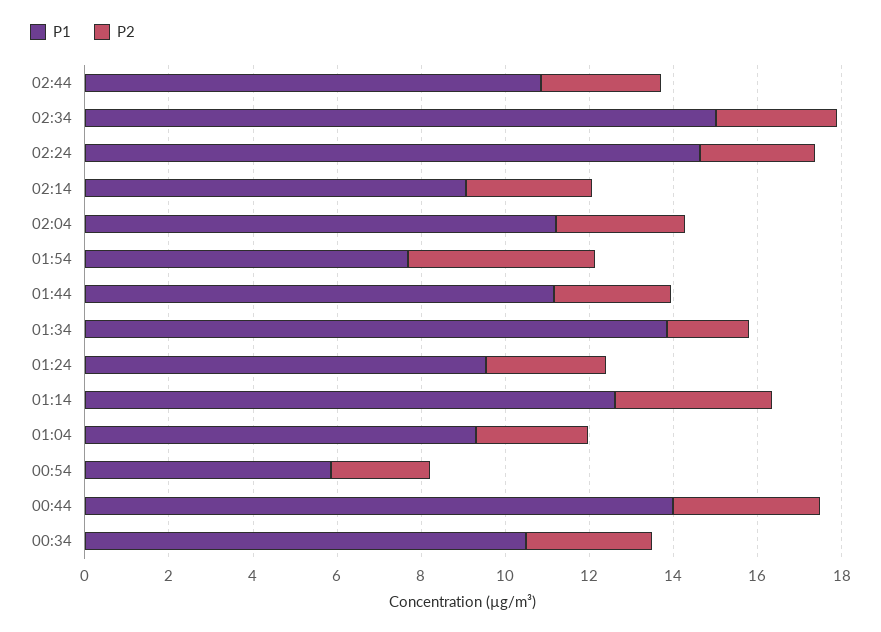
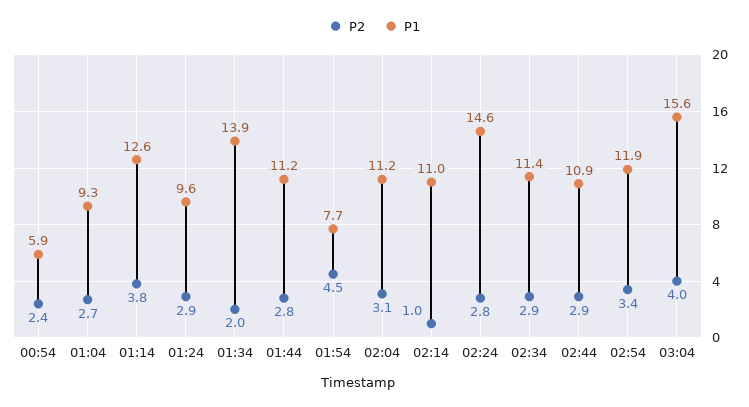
P1, 02:34: 15 -> 11.4
P1, 02:14: 9 -> 11
P2, 02:14: 3 -> 1
P1, 00:44: 14 -> none
P2, 00:44: 3.5 -> none
P1, 00:34: 10.5 -> none
P2, 00:34: 3 -> none
P2, 02:54: none -> 3.4
P1, 02:54: none -> 11.9
P2, 03:04: none -> 4
P1, 03:04: none -> 15.6

